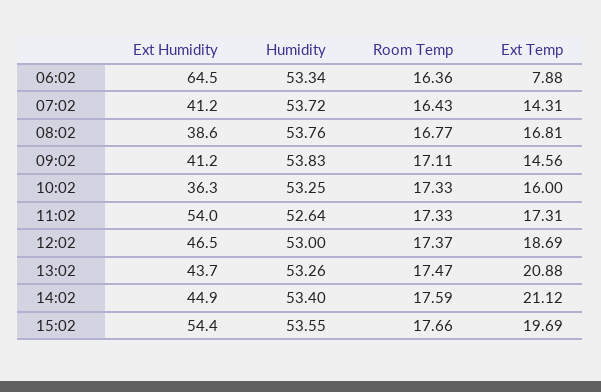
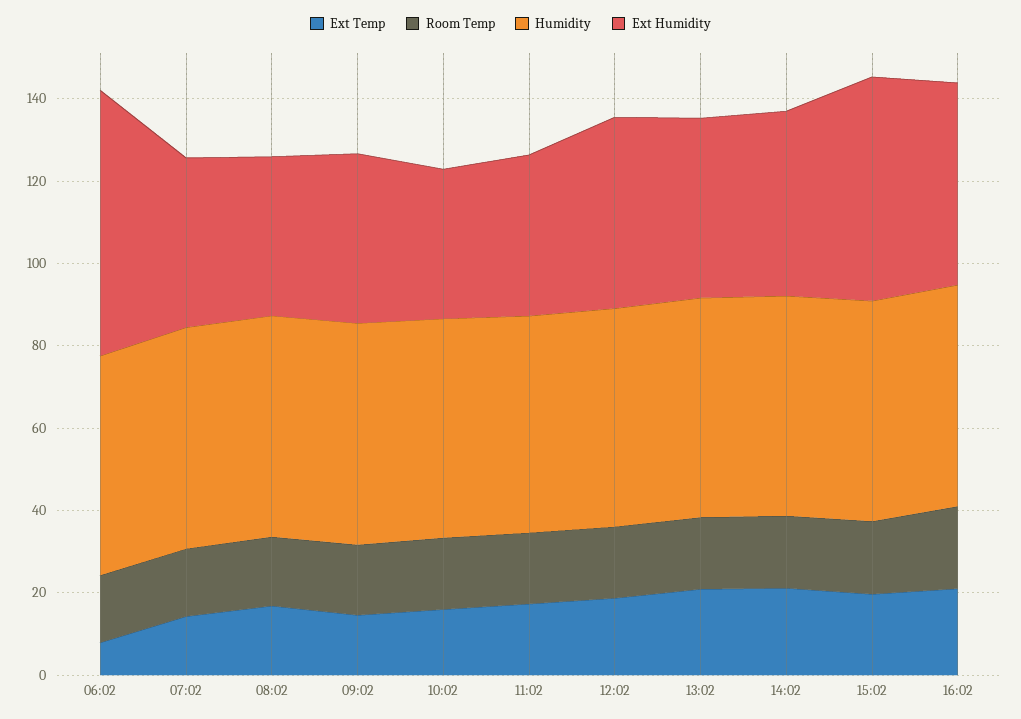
Ext Humidity, 11:02: 54 -> 40
Ext Temp, 16:02: none -> 20
Room Temp, 16:02: none -> 20
Humidity, 16:02: none -> 55
Ext Humidity, 16:02: none -> 50

